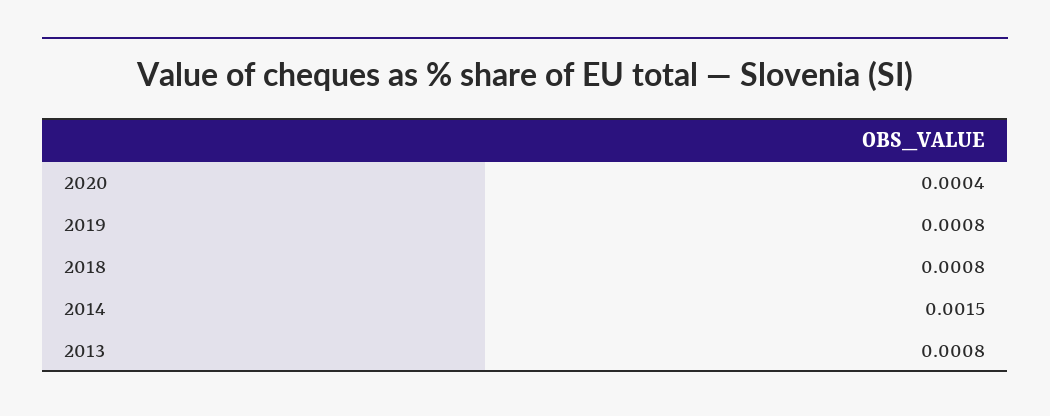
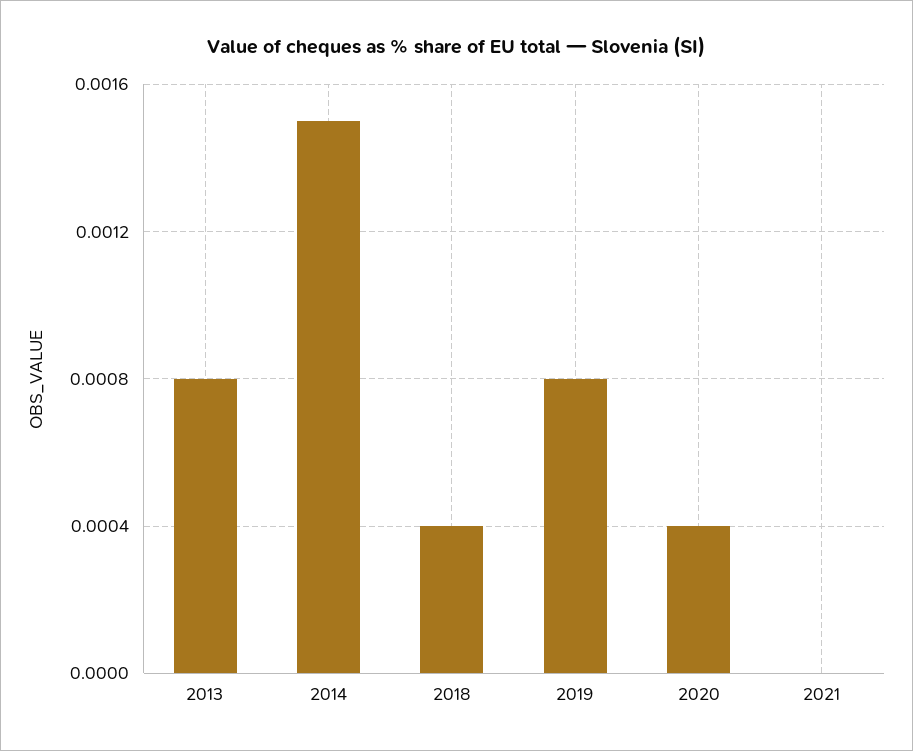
2018: 0.0008 -> 0.0004
2021: none -> 0

